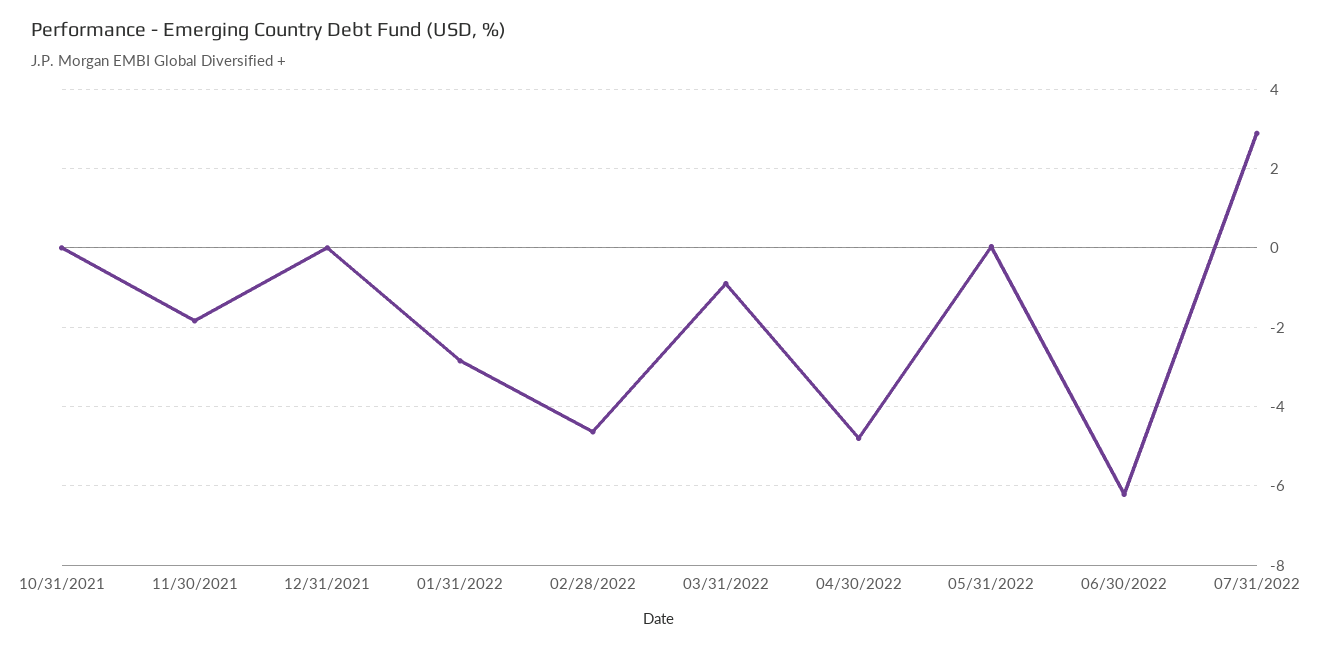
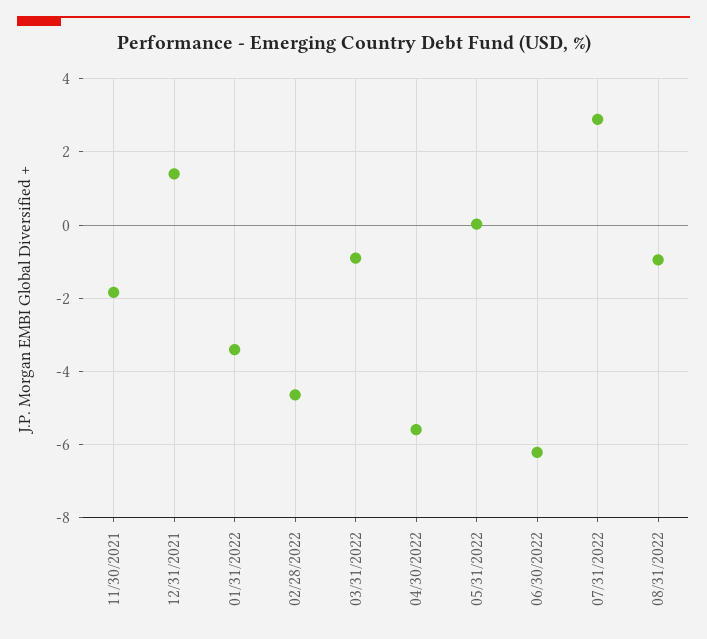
10/31/2021: 0 -> none
12/31/2021: 0 -> 1.4
01/31/2022: -2.8 -> -3.4
04/30/2022: -4.8 -> -5.6
08/31/2022: none -> -1

